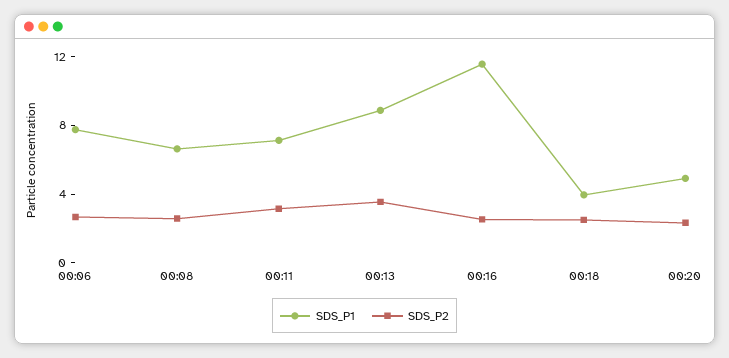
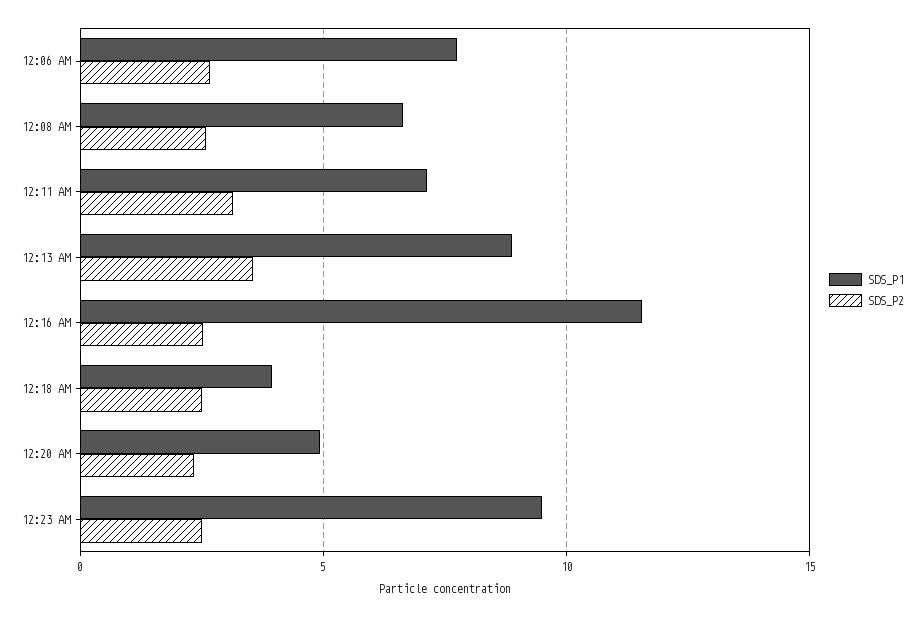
SDS_P1, 12:23 AM: none -> 9.5
SDS_P2, 12:23 AM: none -> 2.5

